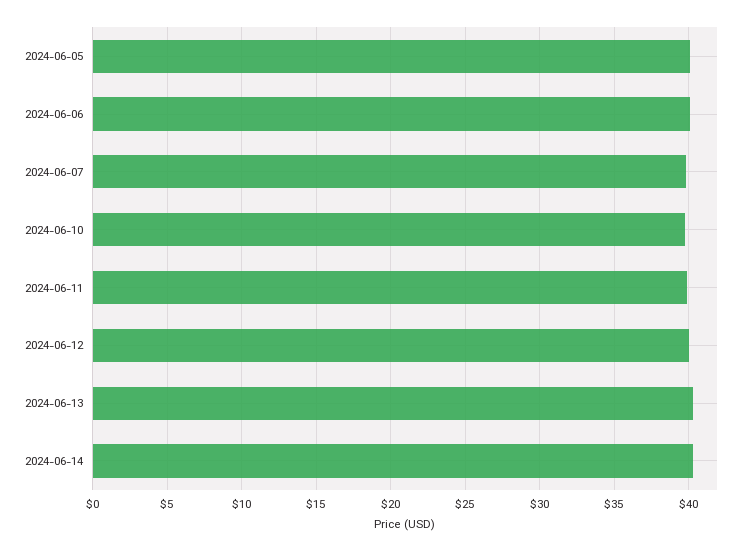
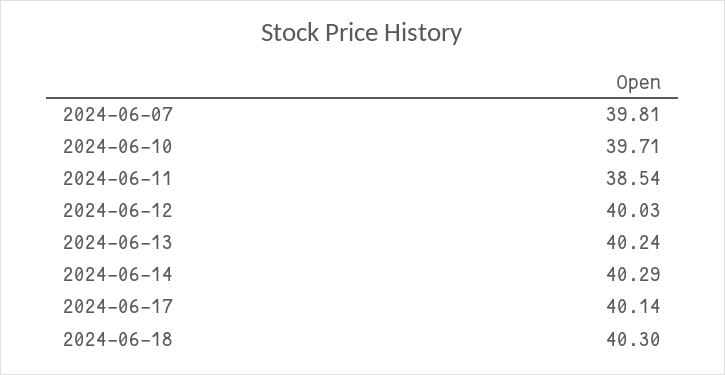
2024-06-05: 40 -> none
2024-06-06: 40 -> none
2024-06-11: 40 -> 38.54
2024-06-17: none -> 40.14
2024-06-18: none -> 40.3

